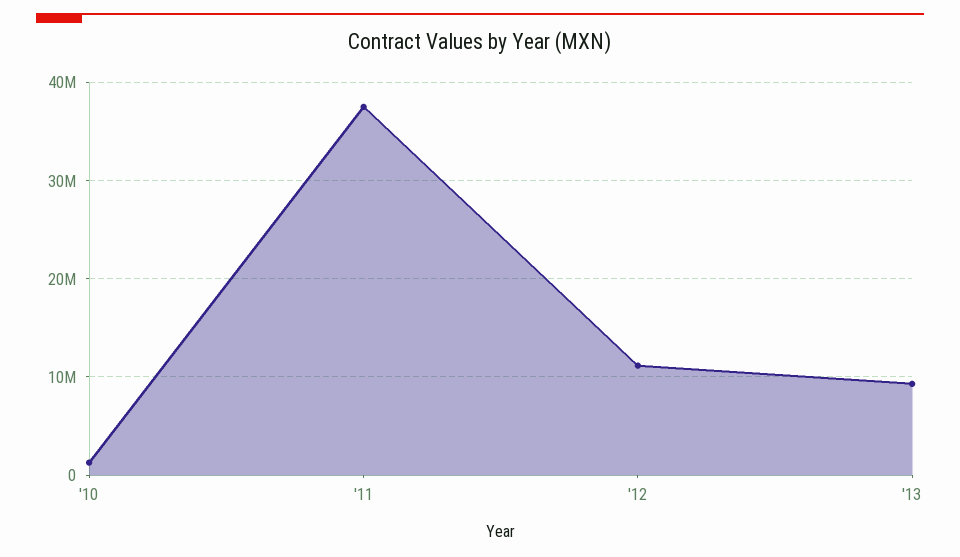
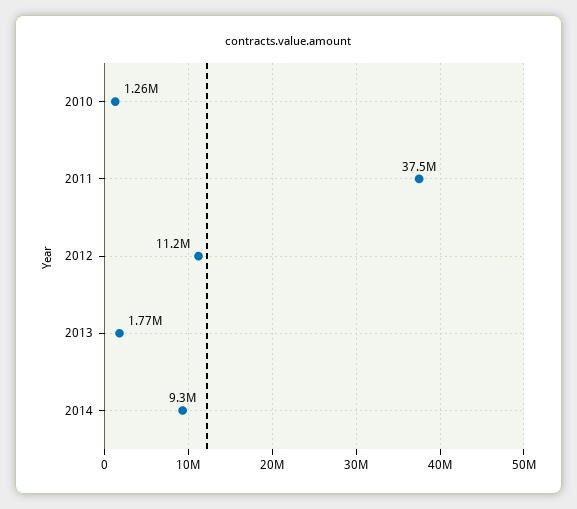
'13: 9000000 -> 1770000
2014: none -> 9300000

